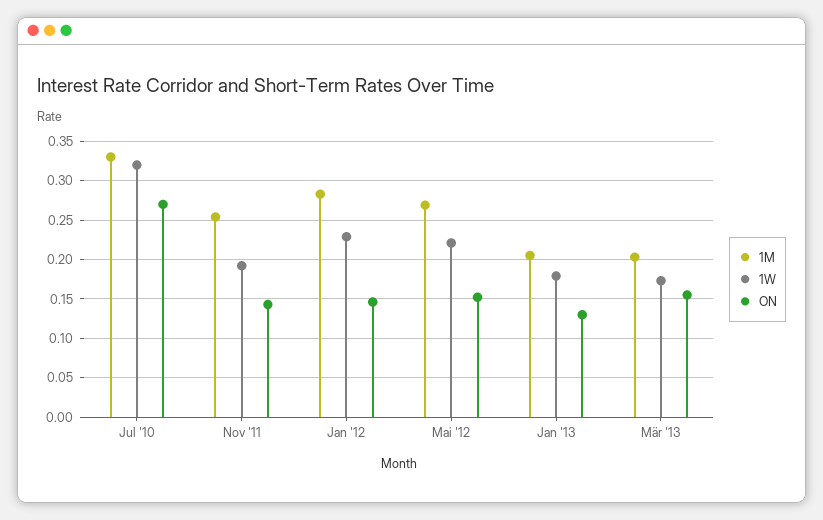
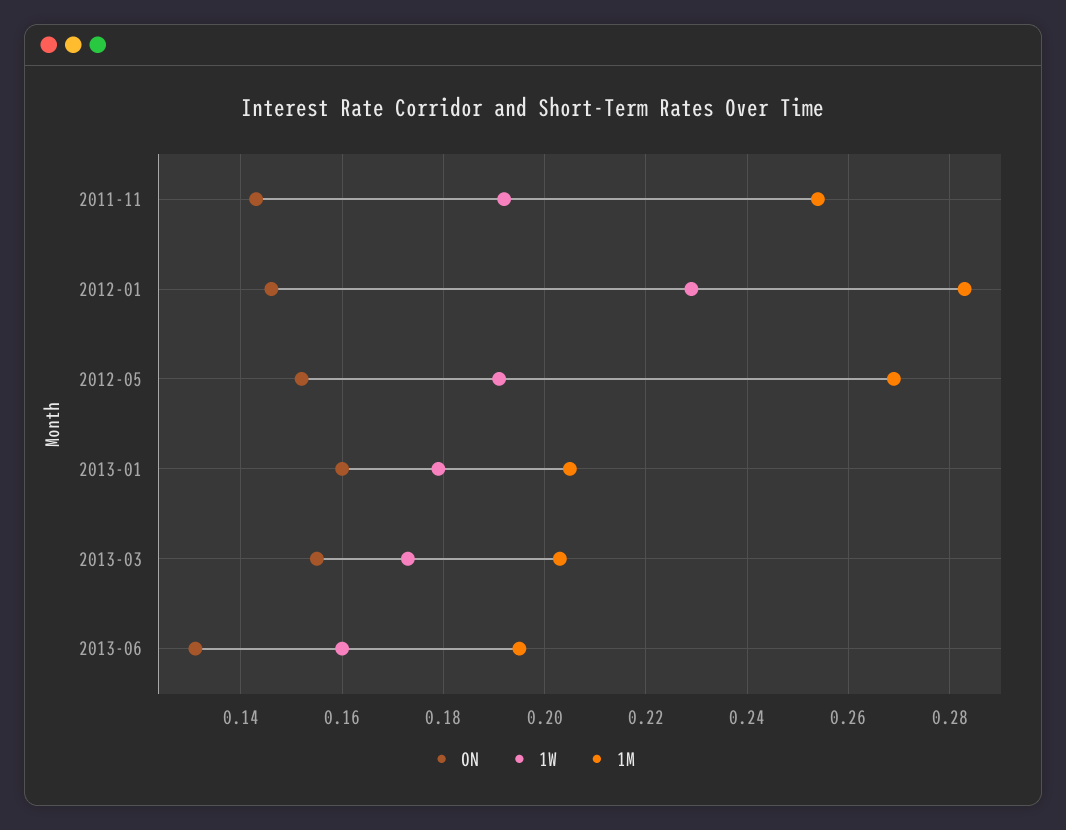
1M, Jul '10: 0.33 -> none
1W, Jul '10: 0.32 -> none
ON, Jul '10: 0.27 -> none
1W, Mai '12: 0.22 -> 0.19
ON, Jan '13: 0.13 -> 0.16
ON, 2013-06: none -> 0.13
1W, 2013-06: none -> 0.16
1M, 2013-06: none -> 0.195

